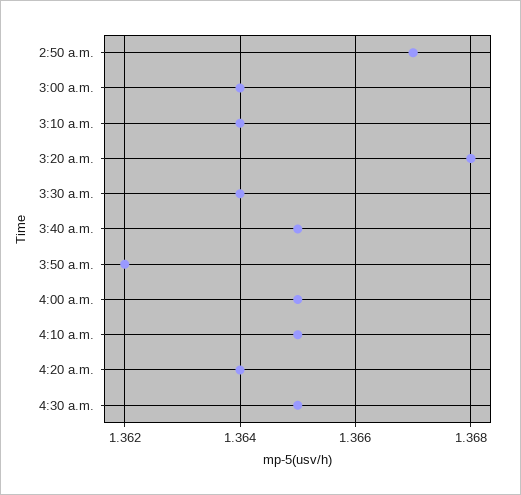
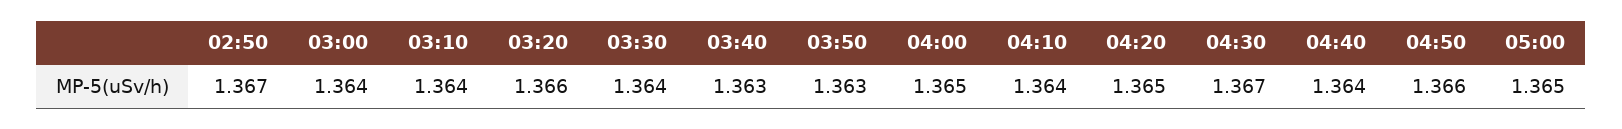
3:20 a.m.: 1.368 -> 1.366
3:40 a.m.: 1.365 -> 1.363
3:50 a.m.: 1.362 -> 1.363
4:10 a.m.: 1.365 -> 1.364
4:20 a.m.: 1.364 -> 1.365
4:30 a.m.: 1.365 -> 1.367
04:40: none -> 1.364
04:50: none -> 1.366
05:00: none -> 1.365

